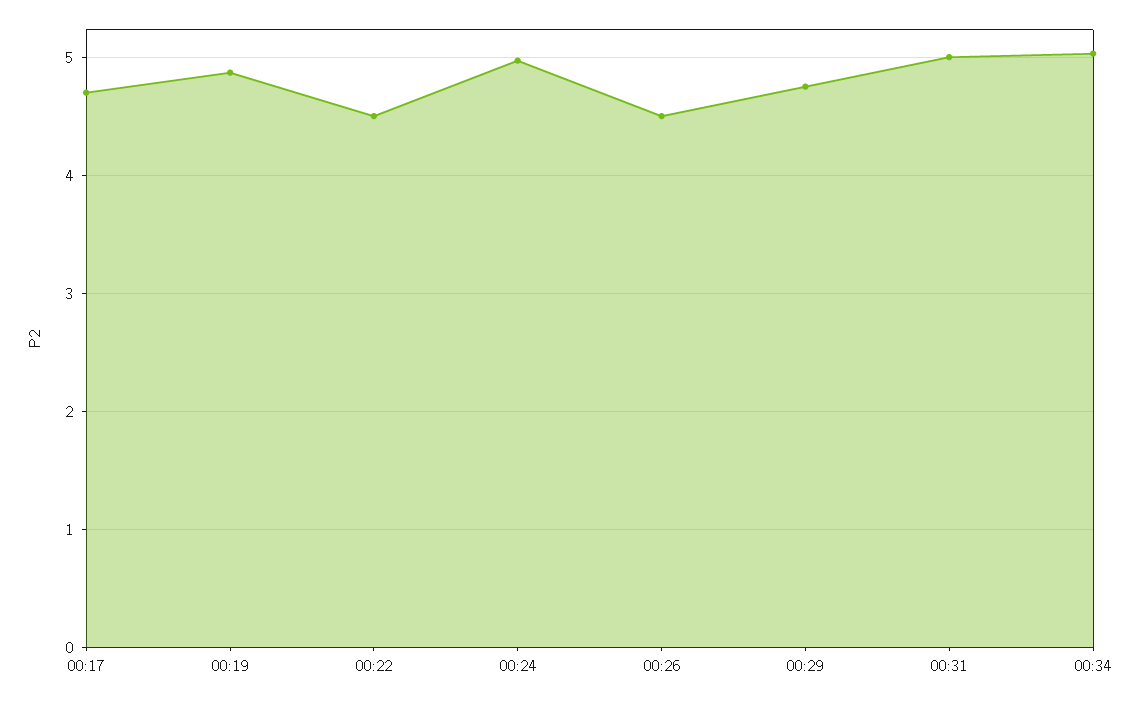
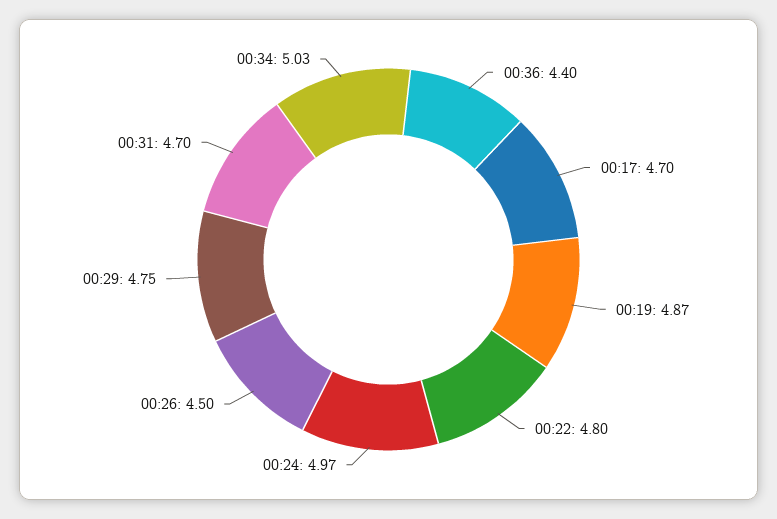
00:22: 4.5 -> 4.8
00:31: 5 -> 4.7
00:36: none -> 4.4

